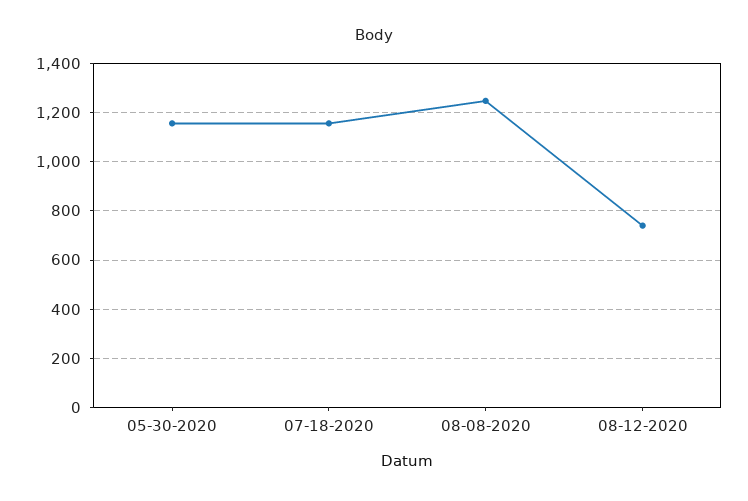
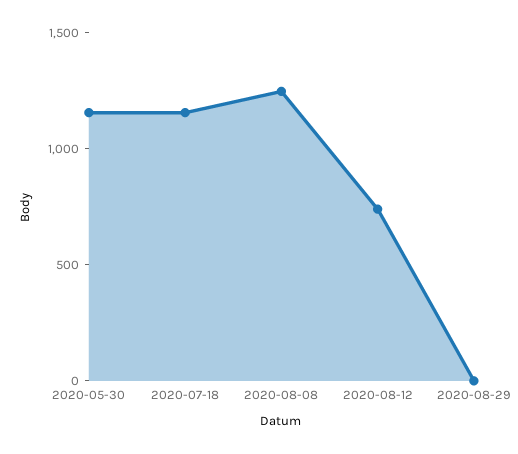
2020-08-29: none -> 0

